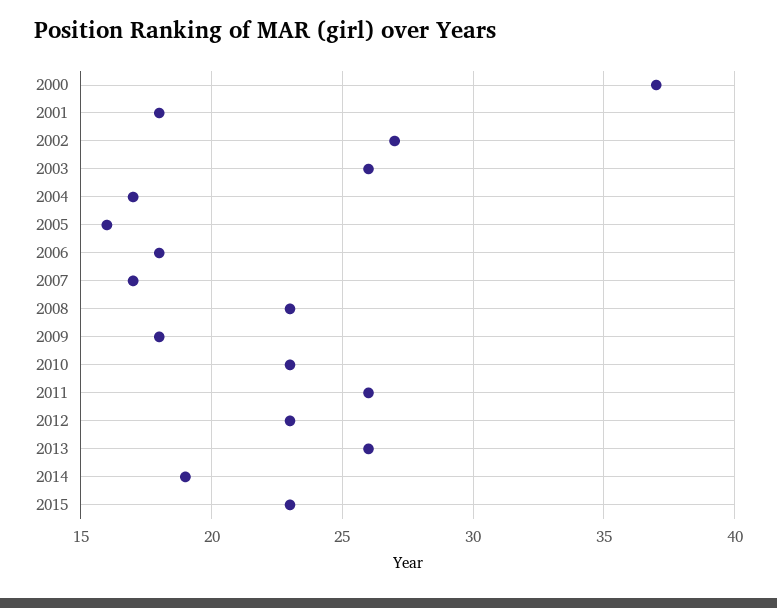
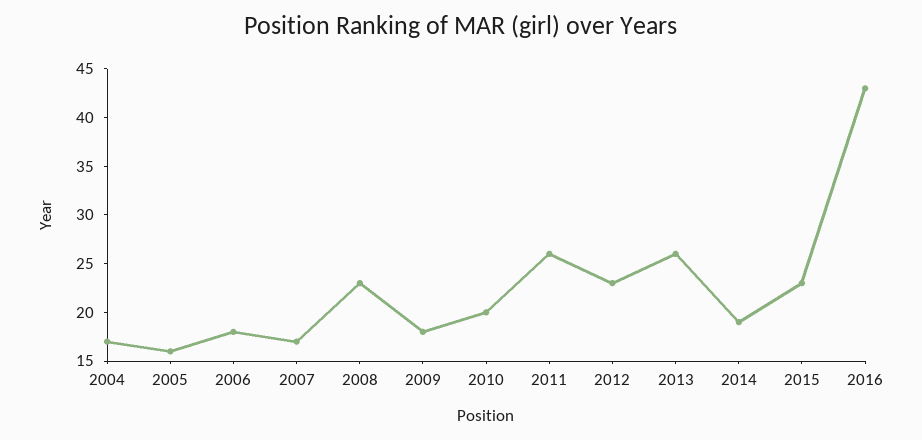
2000: 37 -> none
2001: 18 -> none
2002: 27 -> none
2003: 26 -> none
2010: 23 -> 20
2016: none -> 43

